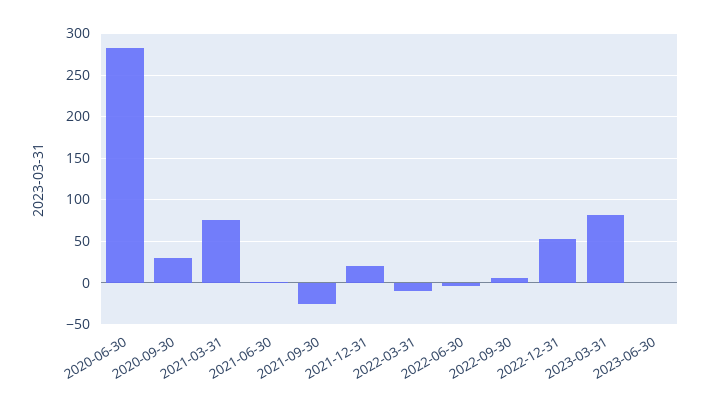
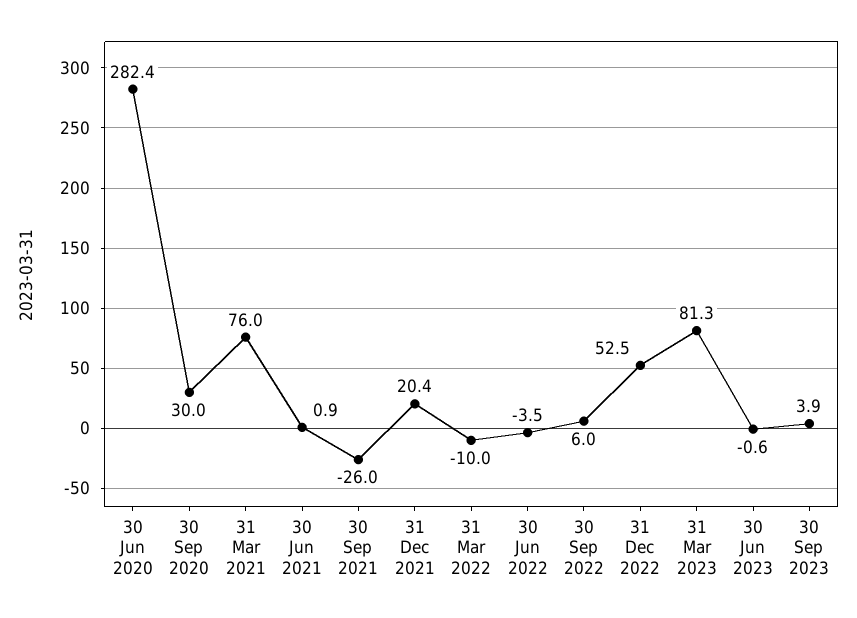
30 Sep 2023: none -> 3.9

